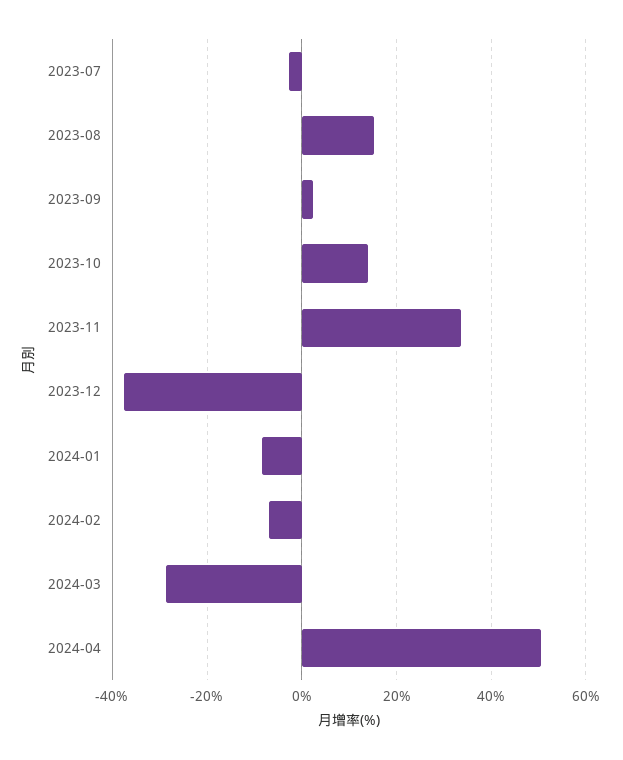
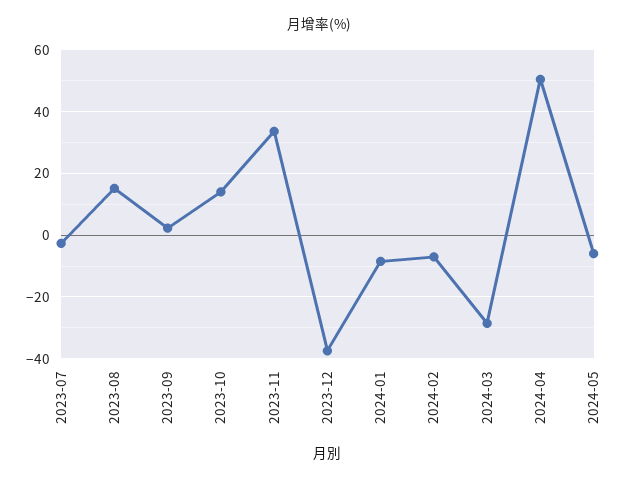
2024-05: none -> -6

